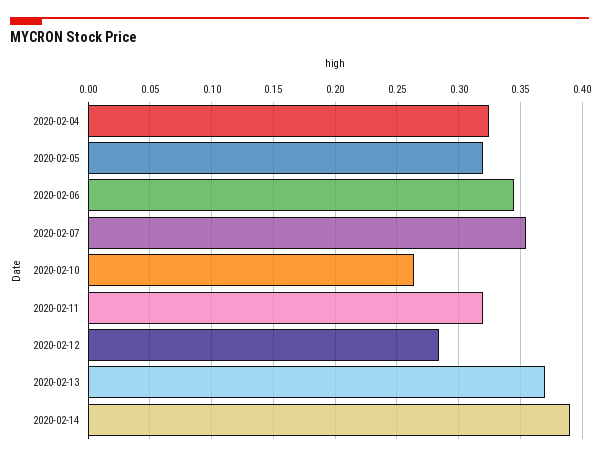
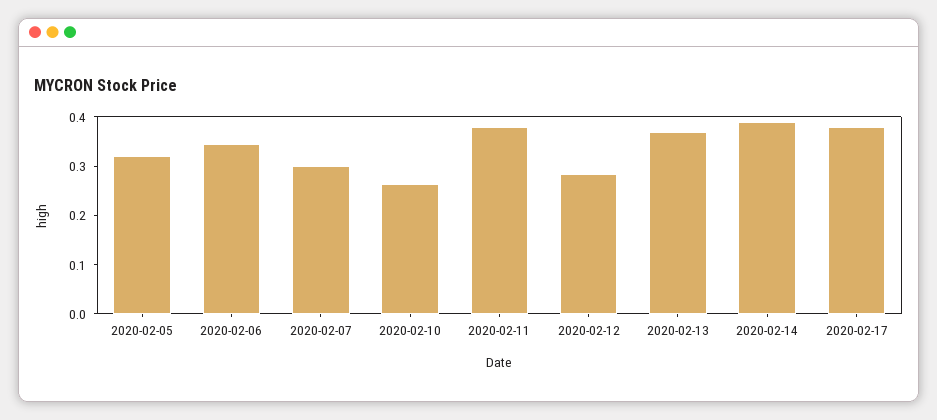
2020-02-04: 0.325 -> none
2020-02-07: 0.355 -> 0.3
2020-02-11: 0.32 -> 0.38
2020-02-17: none -> 0.38

